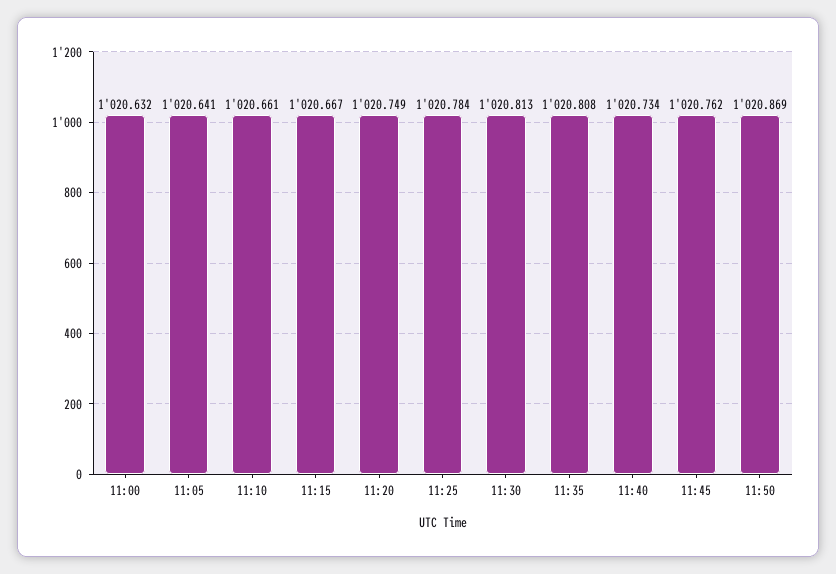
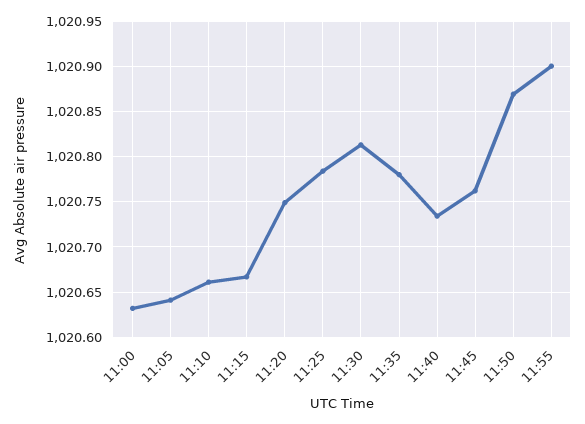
11:35: 1020.808 -> 1020.78
11:55: none -> 1020.9

